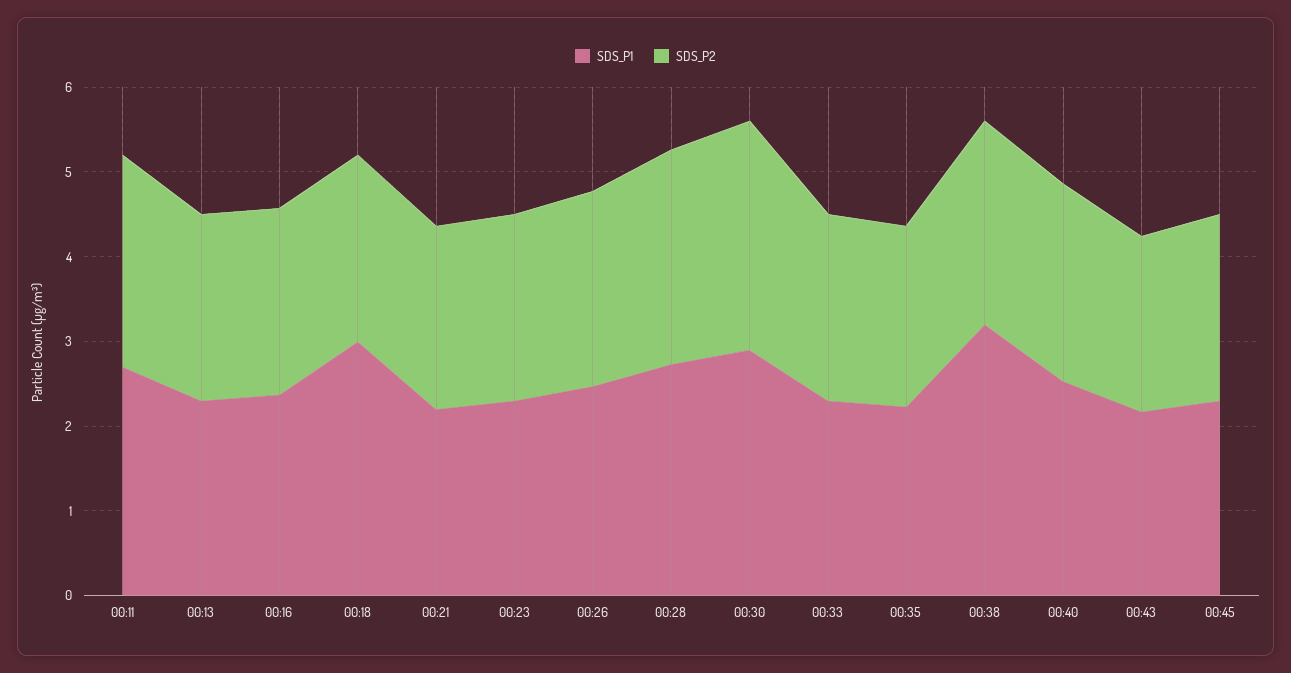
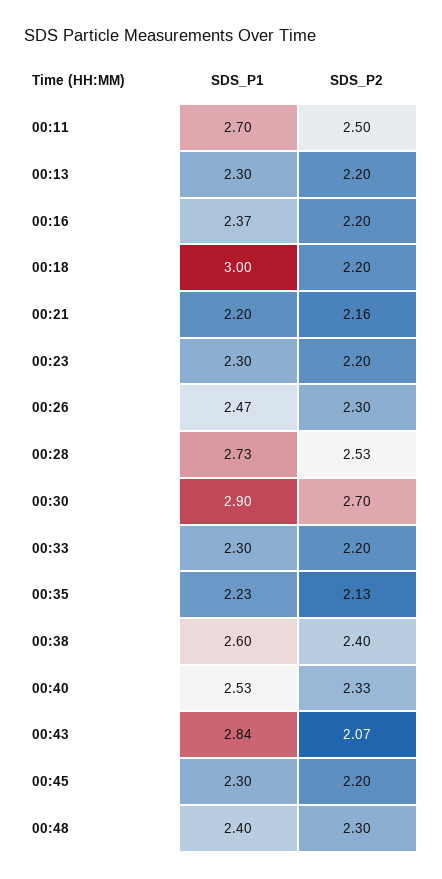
SDS_P1, 00:38: 3.2 -> 2.6
SDS_P1, 00:43: 2.2 -> 2.84
SDS_P1, 00:48: none -> 2.4
SDS_P2, 00:48: none -> 2.3

